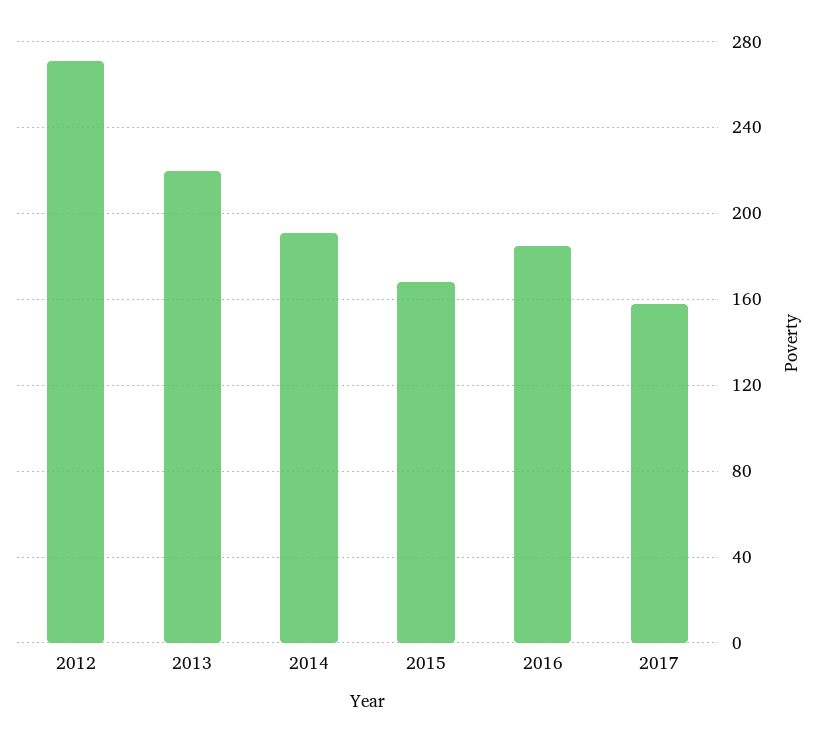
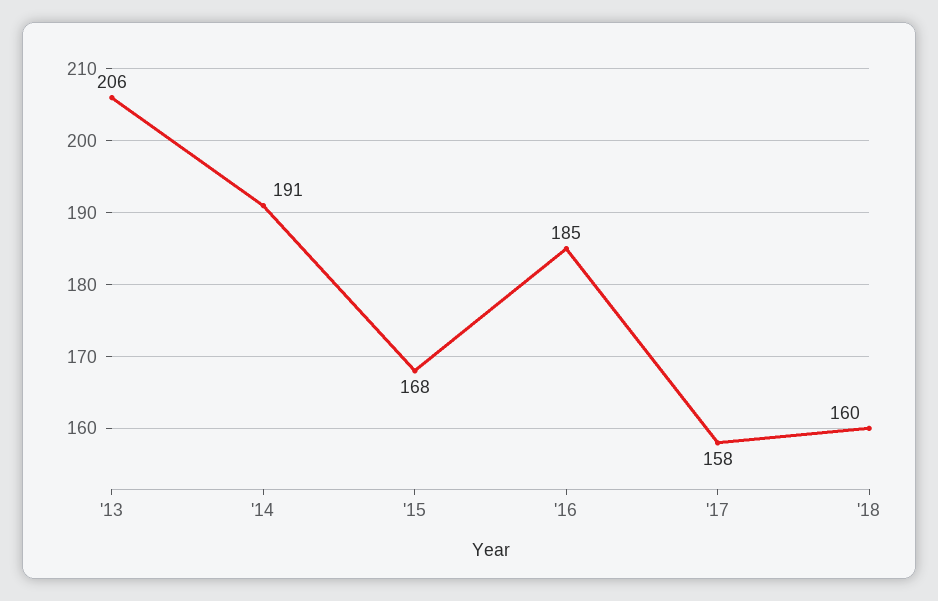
2012: 270 -> none
2013: 220 -> 206
'18: none -> 160

